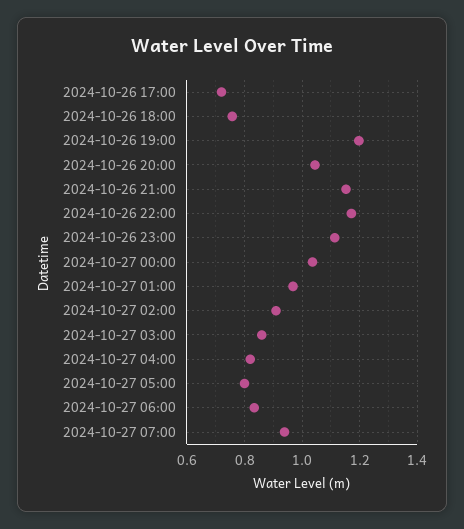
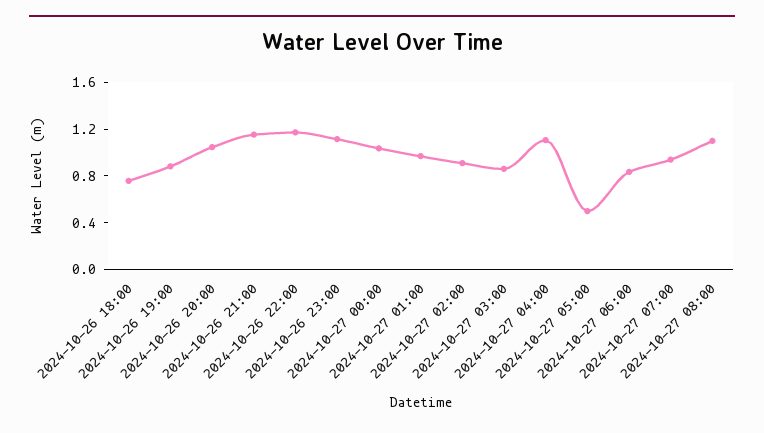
2024-10-26 17:00: 0.725 -> none
2024-10-26 19:00: 1.2 -> 0.9
2024-10-27 04:00: 0.825 -> 1.1
2024-10-27 05:00: 0.8 -> 0.5
2024-10-27 08:00: none -> 1.1

